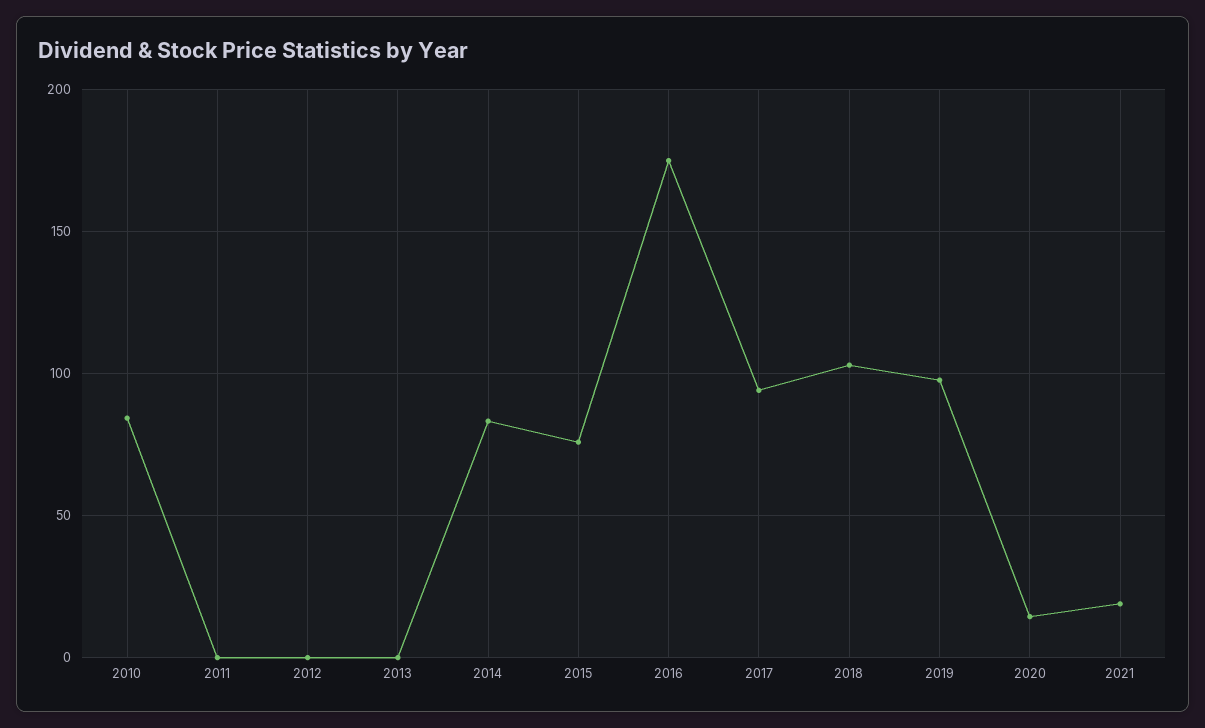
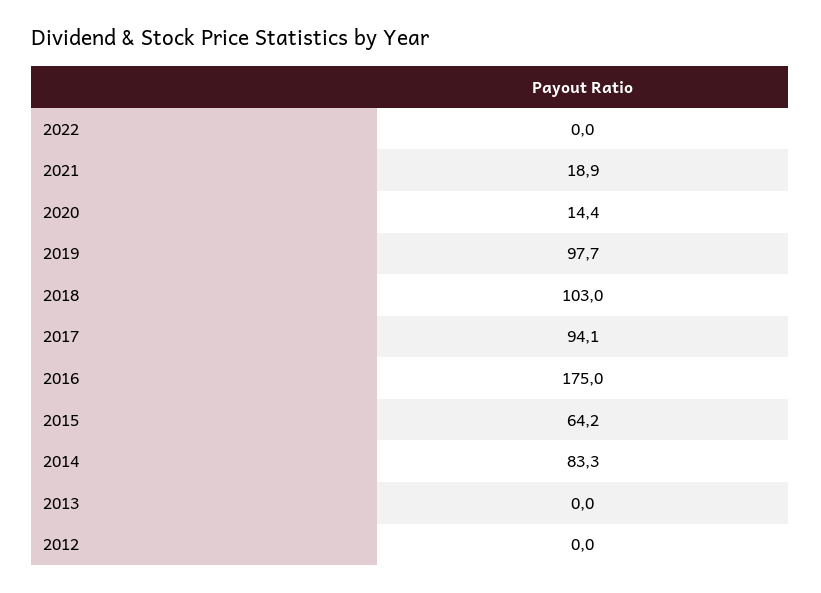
2010: 85 -> none
2011: 0 -> none
2015: 75 -> 64.2
2022: none -> 0

